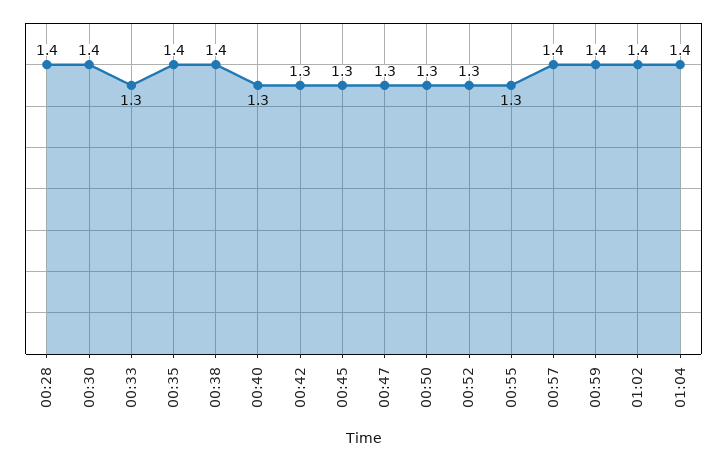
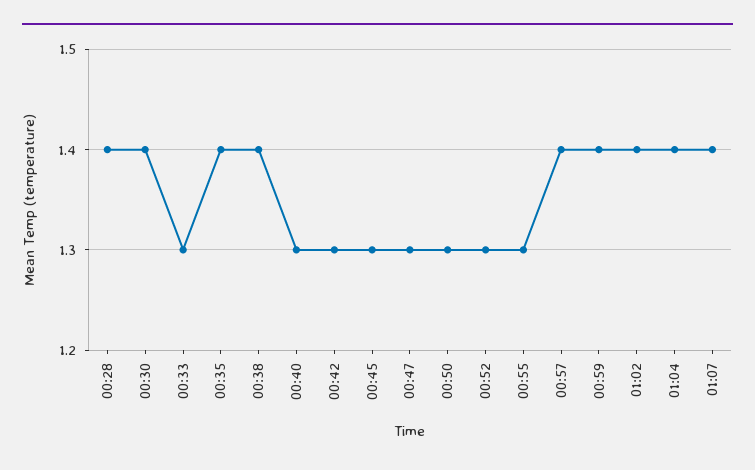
01:07: none -> 1.4

